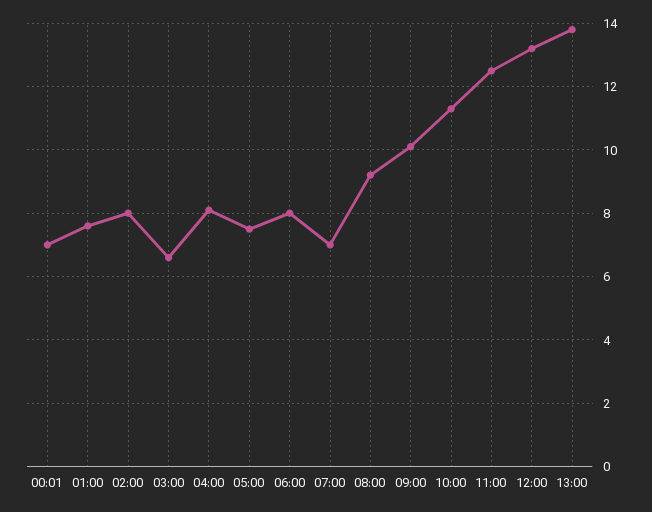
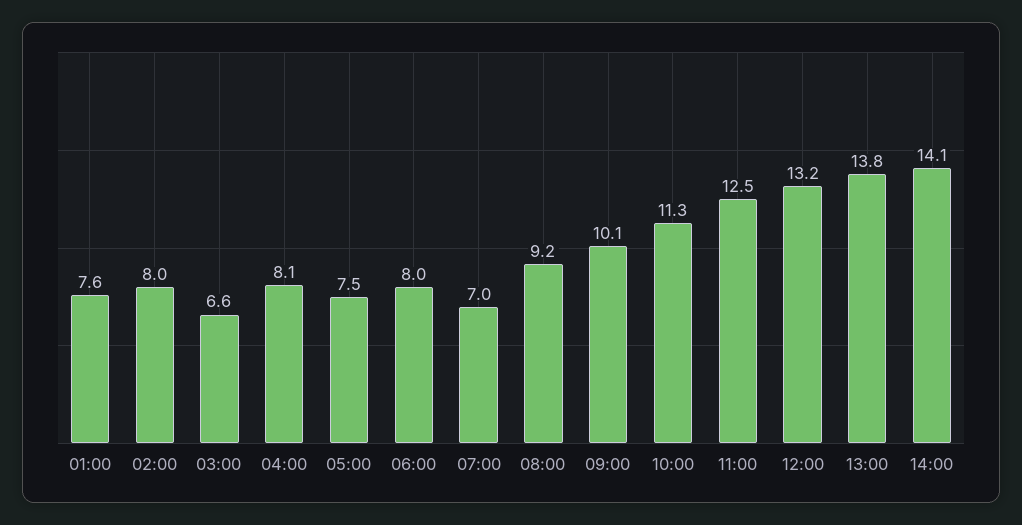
00:01: 7 -> none
14:00: none -> 14.1

